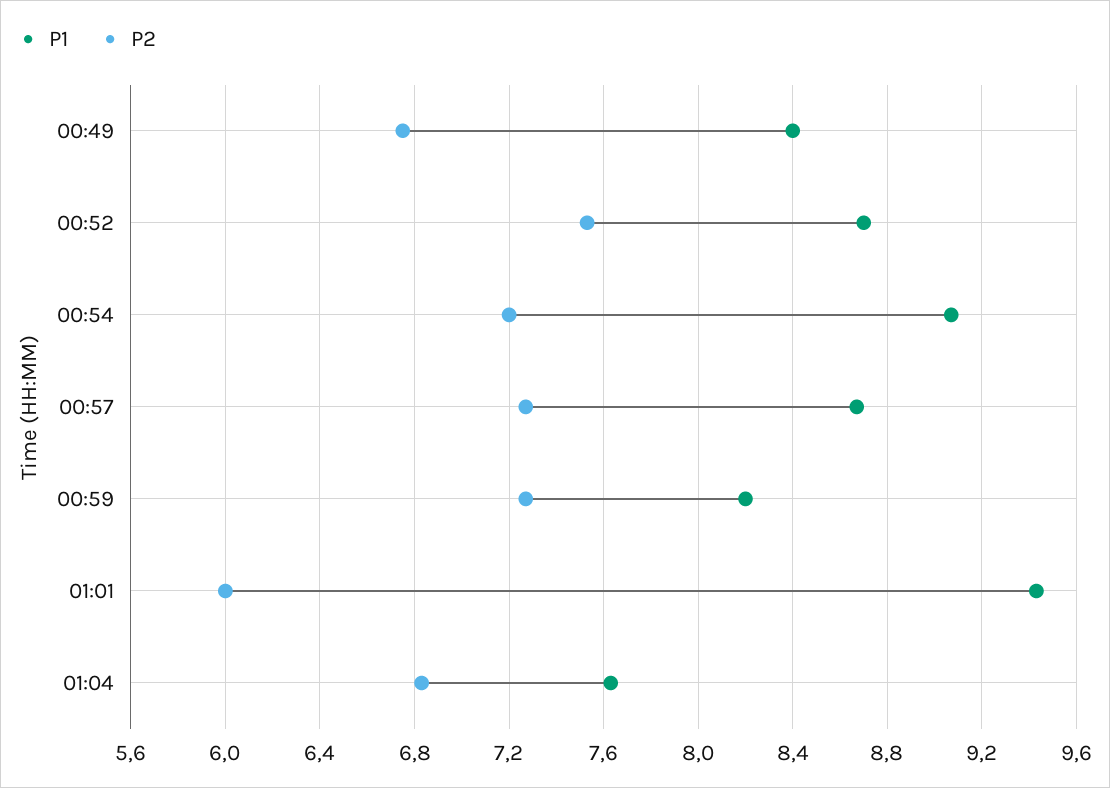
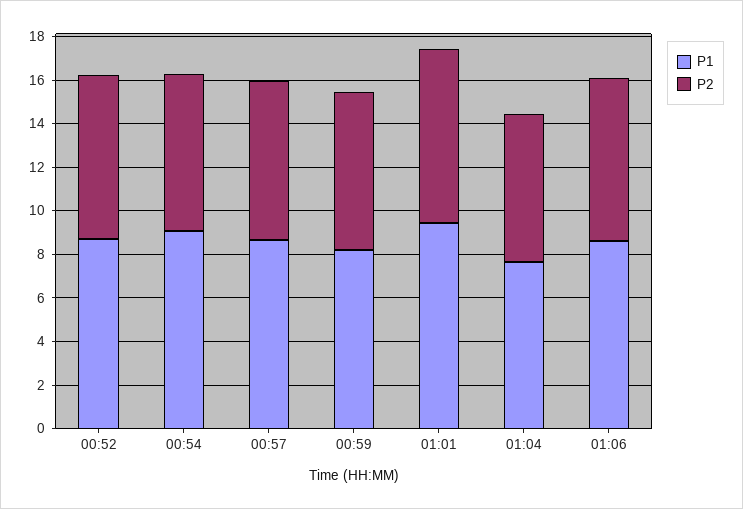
P1, 00:49: 8.4 -> none
P2, 00:49: 6.75 -> none
P2, 01:01: 6 -> 8
P1, 01:06: none -> 8.5
P2, 01:06: none -> 7.5

